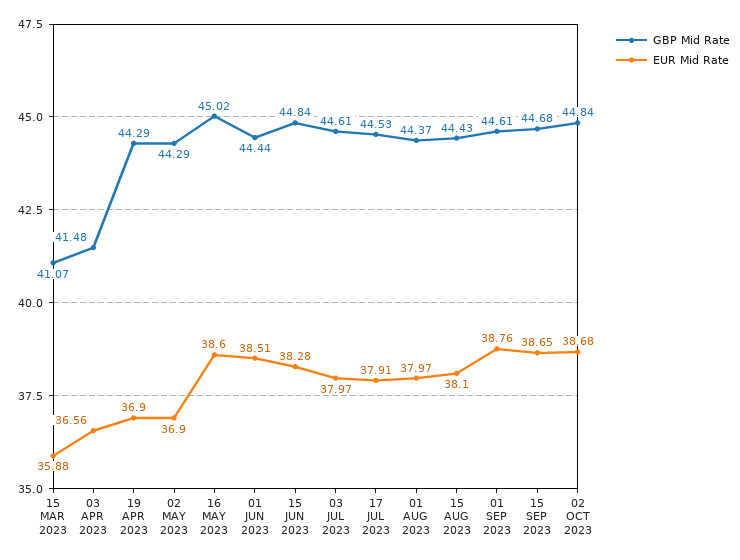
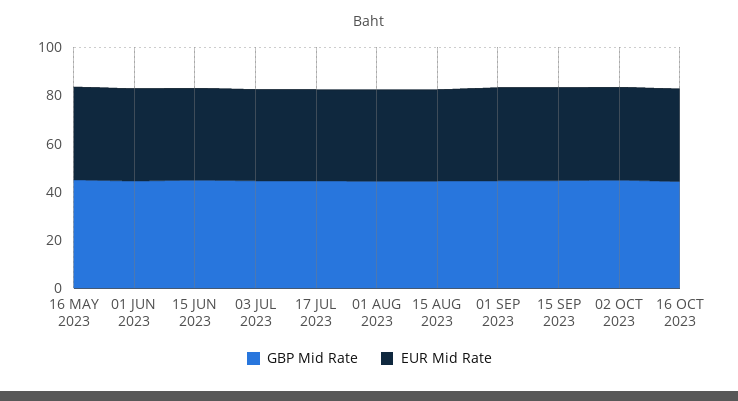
GBP Mid Rate, 15 MAR 2023: 41.07 -> none
EUR Mid Rate, 15 MAR 2023: 35.88 -> none
GBP Mid Rate, 03 APR 2023: 41.48 -> none
EUR Mid Rate, 03 APR 2023: 36.56 -> none
GBP Mid Rate, 19 APR 2023: 44.29 -> none
EUR Mid Rate, 19 APR 2023: 36.9 -> none
GBP Mid Rate, 02 MAY 2023: 44.29 -> none
EUR Mid Rate, 02 MAY 2023: 36.9 -> none
GBP Mid Rate, 16 OCT 2023: none -> 45
EUR Mid Rate, 16 OCT 2023: none -> 40

